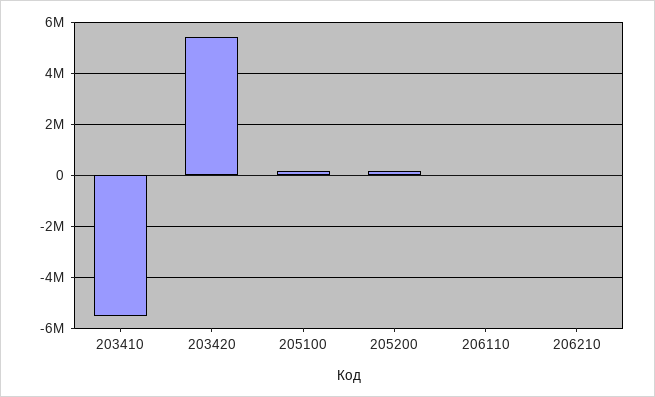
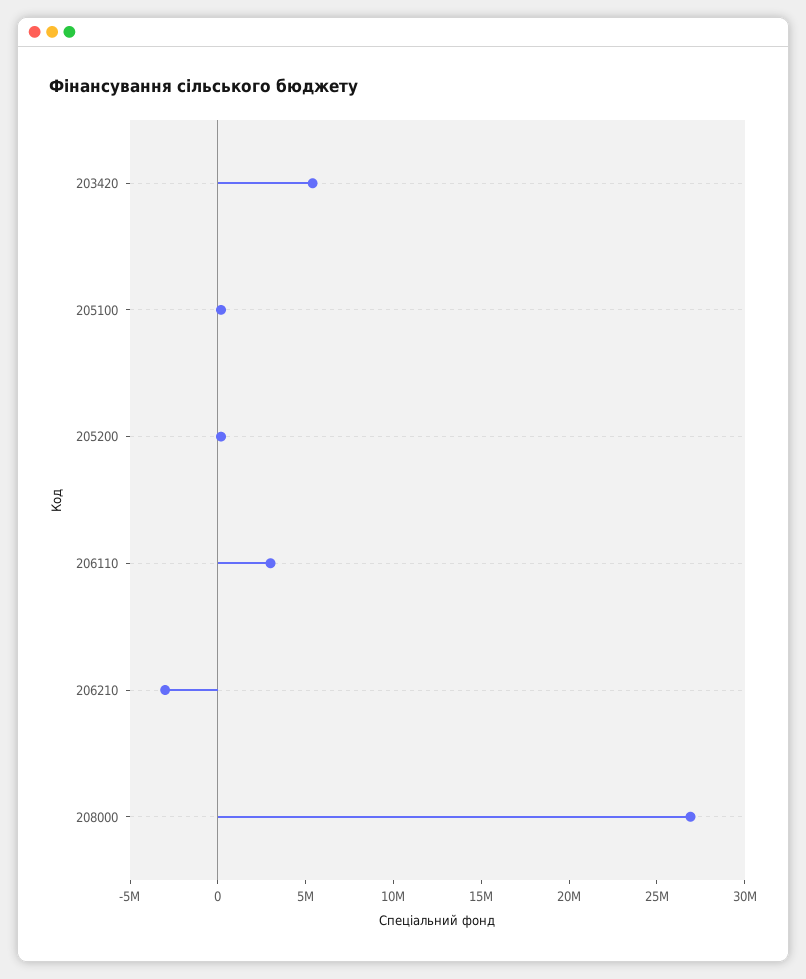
203410: -5500000 -> none
206110: 0 -> 3000000
206210: 0 -> -3000000
208000: none -> 27000000

